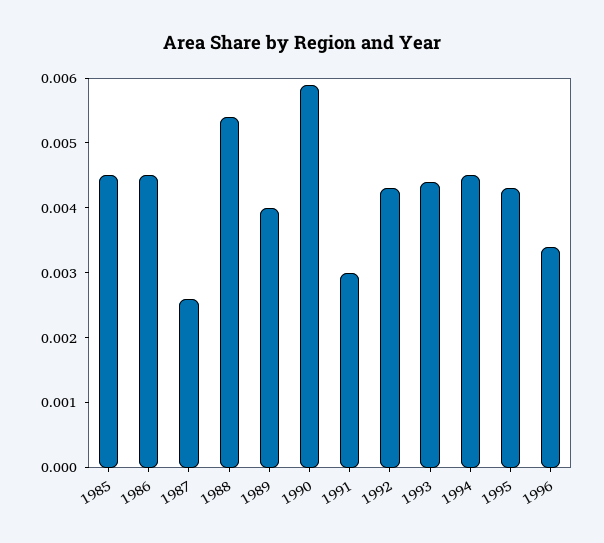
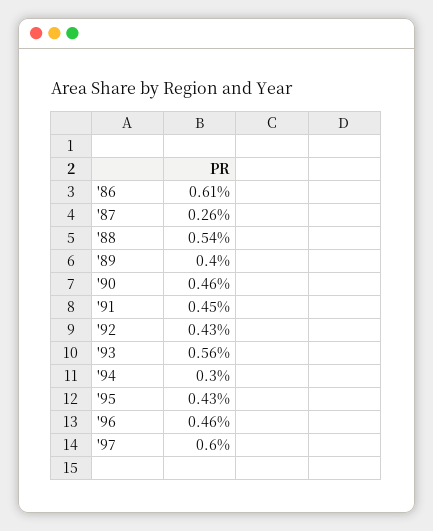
1985: 0.0045 -> none
1986: 0.0045 -> 0.0061
1990: 0.006 -> 0.0046
1991: 0.003 -> 0.0045
1993: 0.0045 -> 0.0056
1994: 0.0045 -> 0.003
1996: 0.0035 -> 0.0046
'97: none -> 0.006

